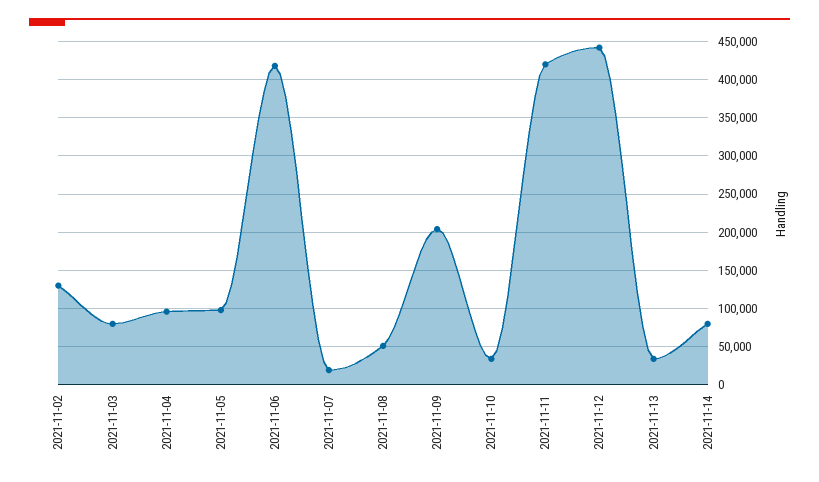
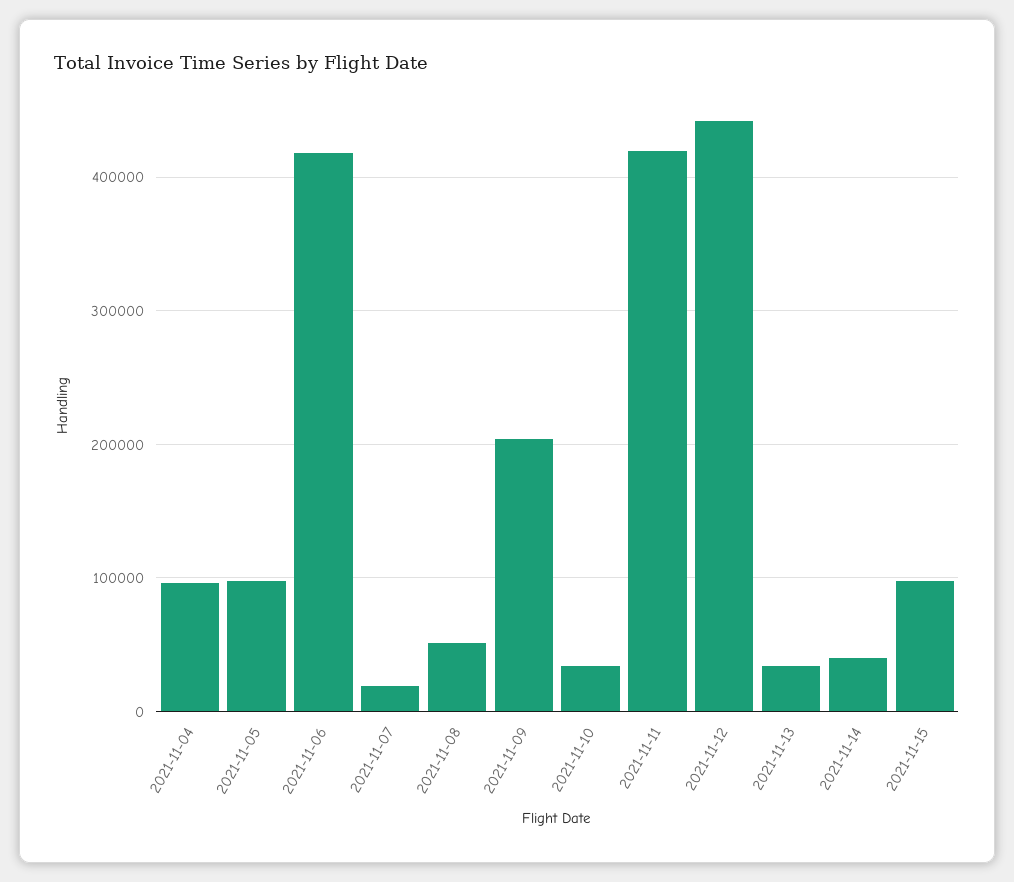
2021-11-02: 130000 -> none
2021-11-03: 80000 -> none
2021-11-14: 80000 -> 40000
2021-11-15: none -> 100000

